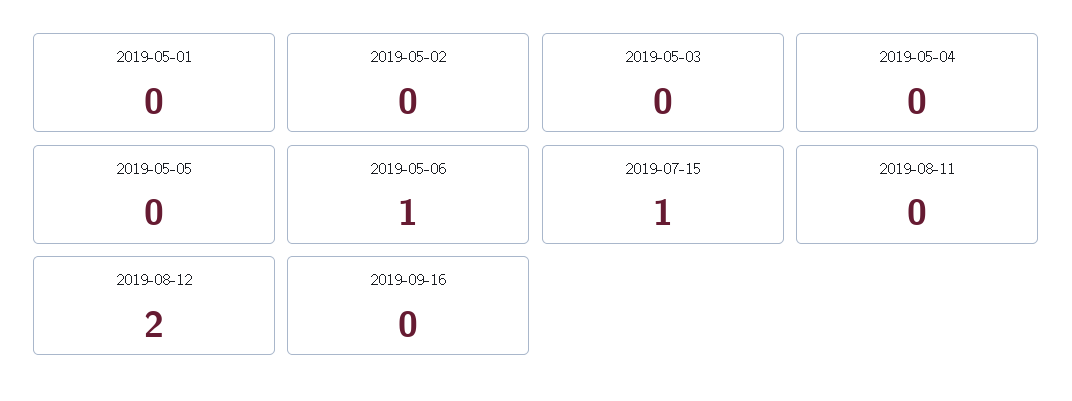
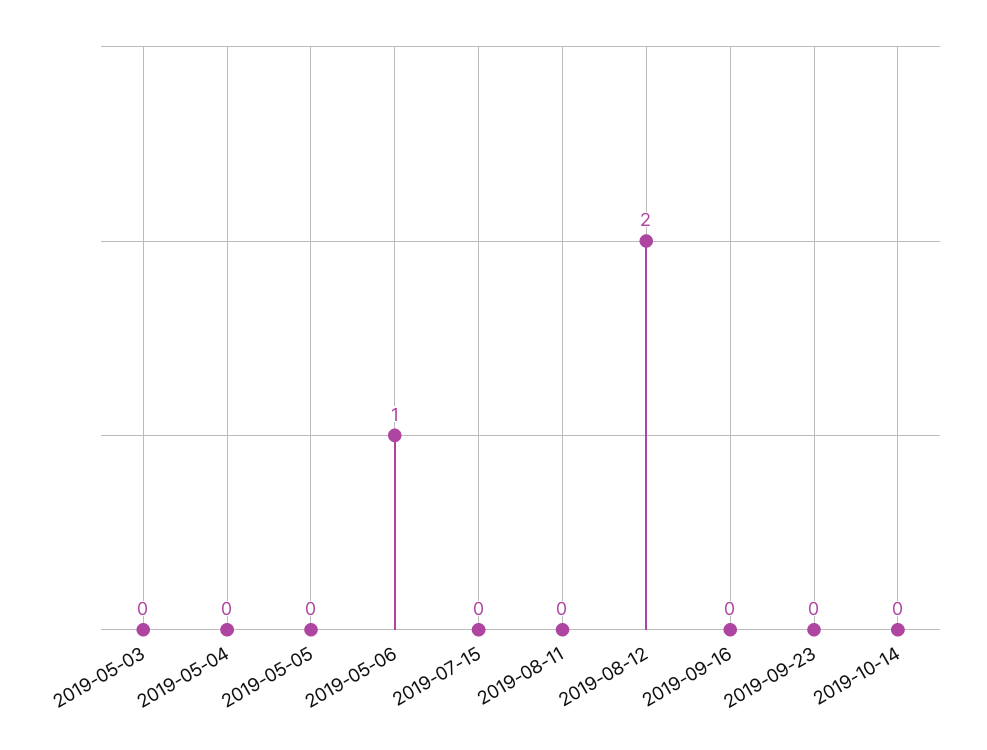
2019-05-01: 0 -> none
2019-05-02: 0 -> none
2019-07-15: 1 -> 0
2019-09-23: none -> 0
2019-10-14: none -> 0

